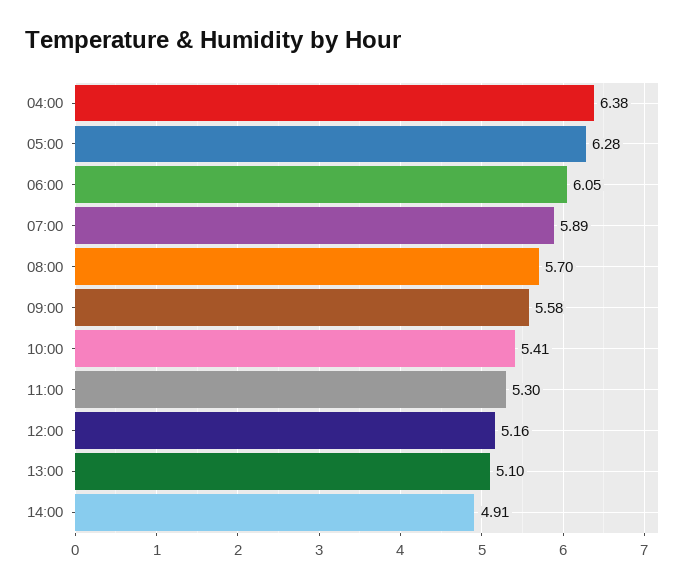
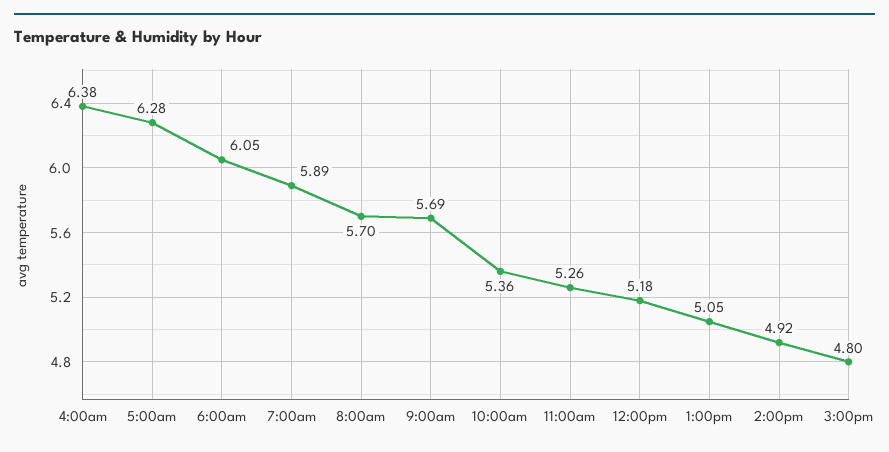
09:00: 5.58 -> 5.69
10:00: 5.41 -> 5.36
11:00: 5.3 -> 5.26
12:00: 5.16 -> 5.18
13:00: 5.1 -> 5.05
14:00: 4.91 -> 4.92
3:00pm: none -> 4.8

